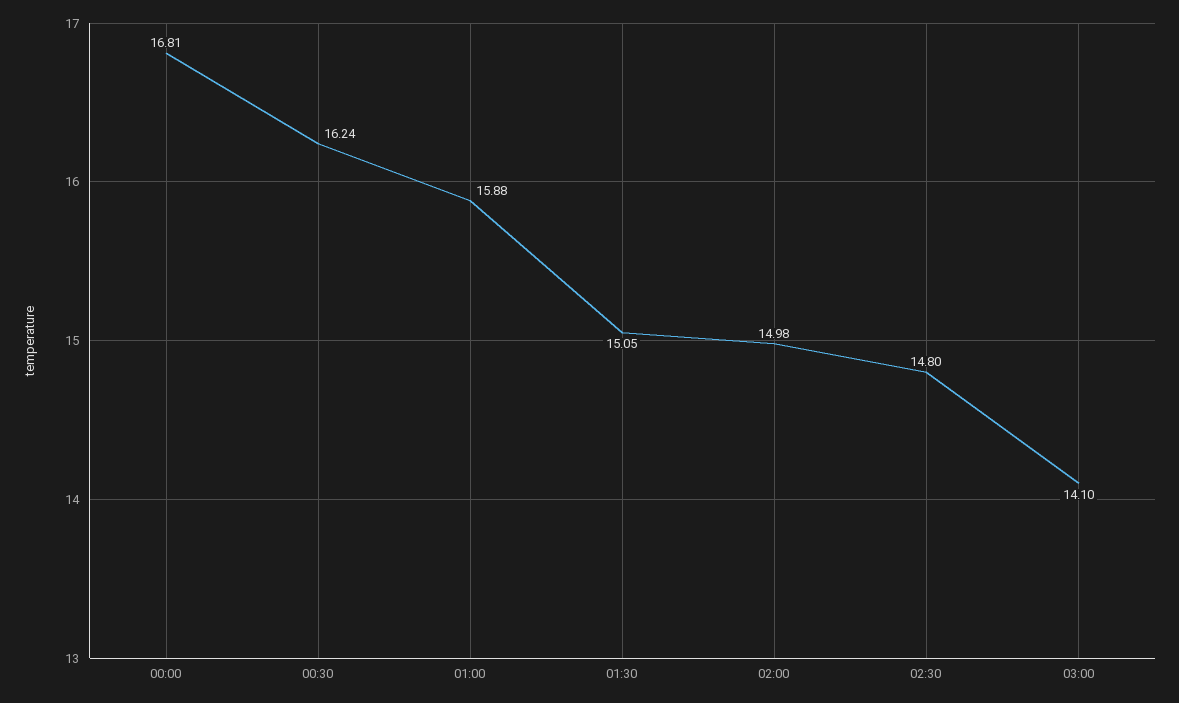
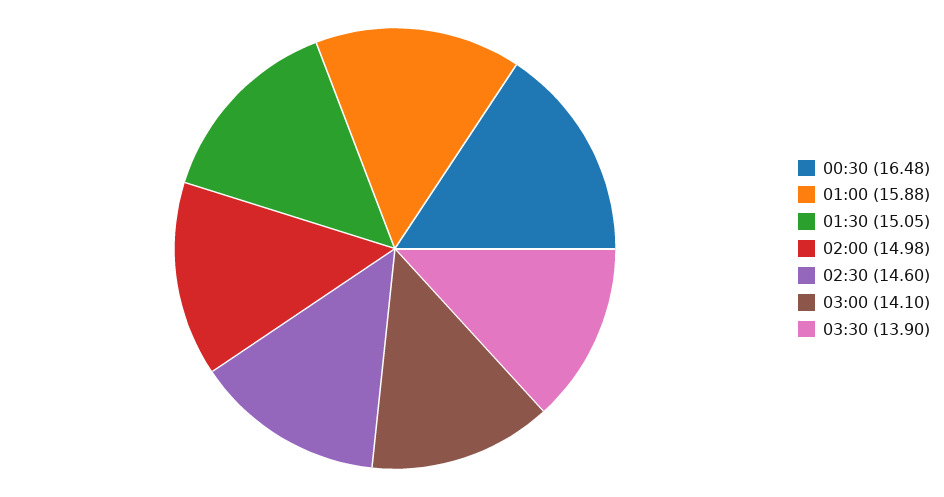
00:00: 16.81 -> none
00:30: 16.24 -> 16.48
02:30: 14.8 -> 14.6
03:30: none -> 13.9

